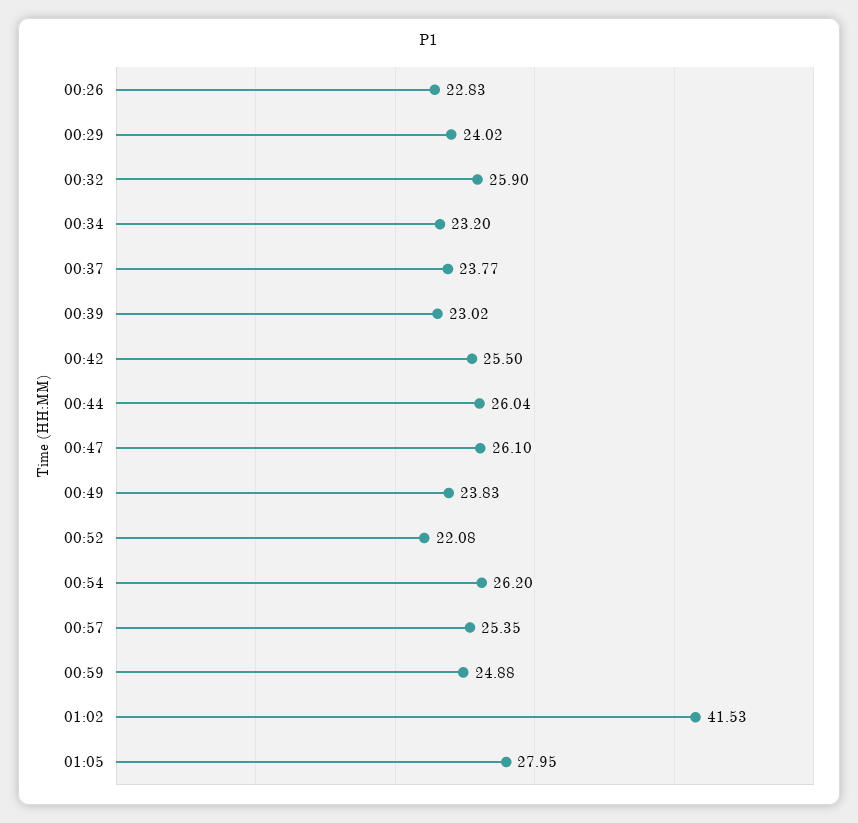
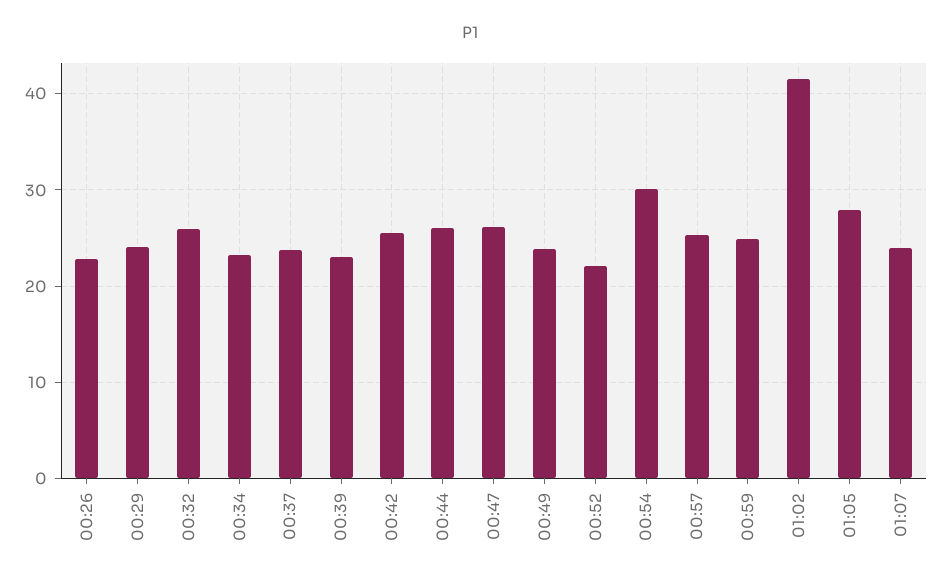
00:54: 26.2 -> 30
01:07: none -> 24

